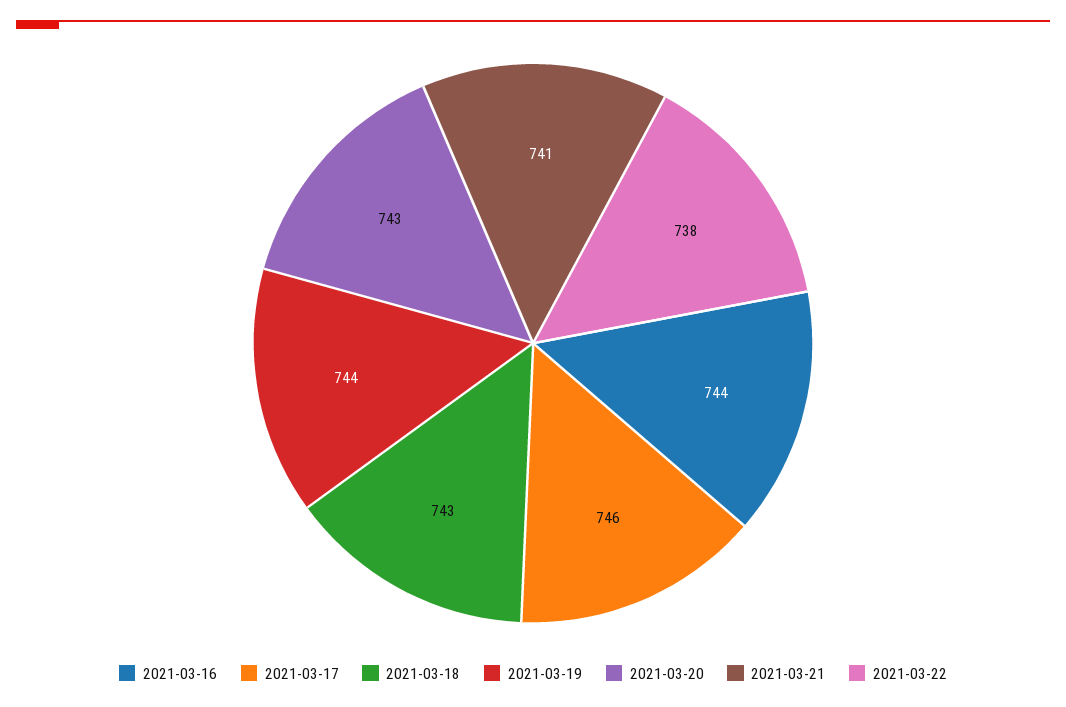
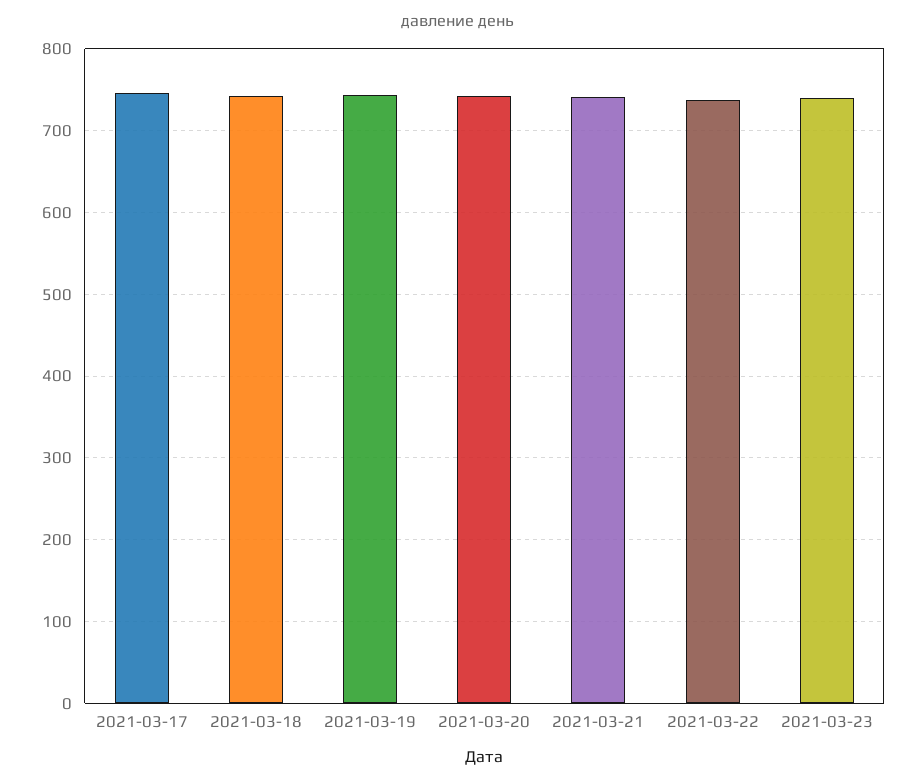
2021-03-16: 744 -> none
2021-03-23: none -> 740

